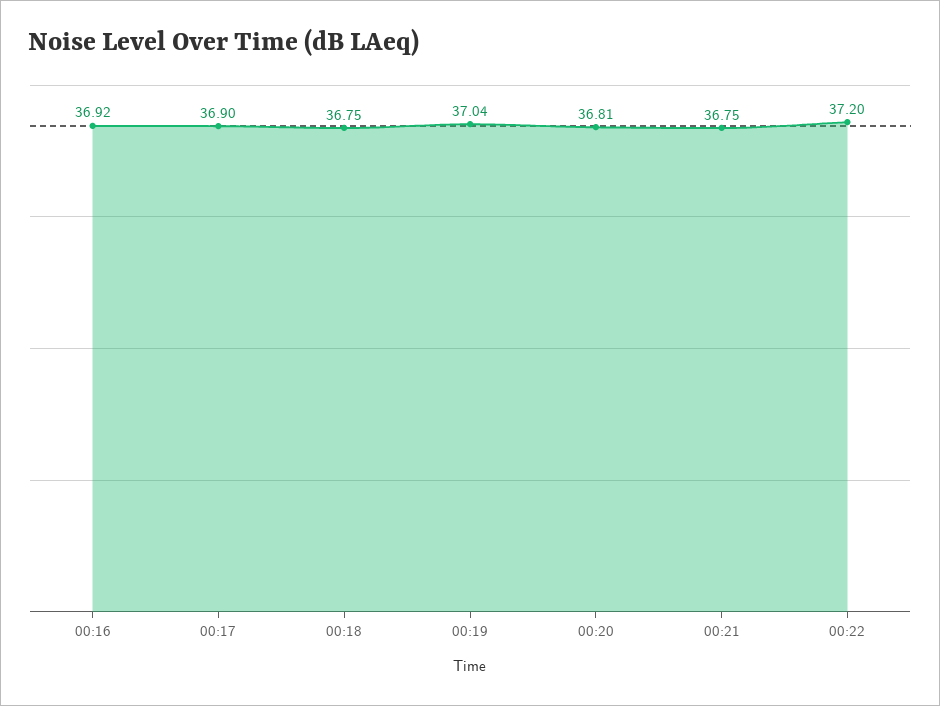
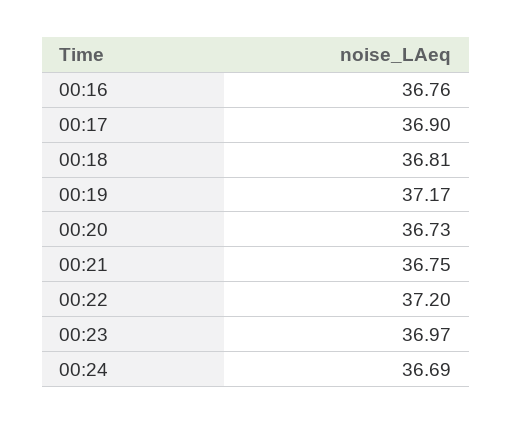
00:16: 36.92 -> 36.76
00:18: 36.75 -> 36.81
00:19: 37.04 -> 37.17
00:20: 36.81 -> 36.73
00:23: none -> 36.97
00:24: none -> 36.69

